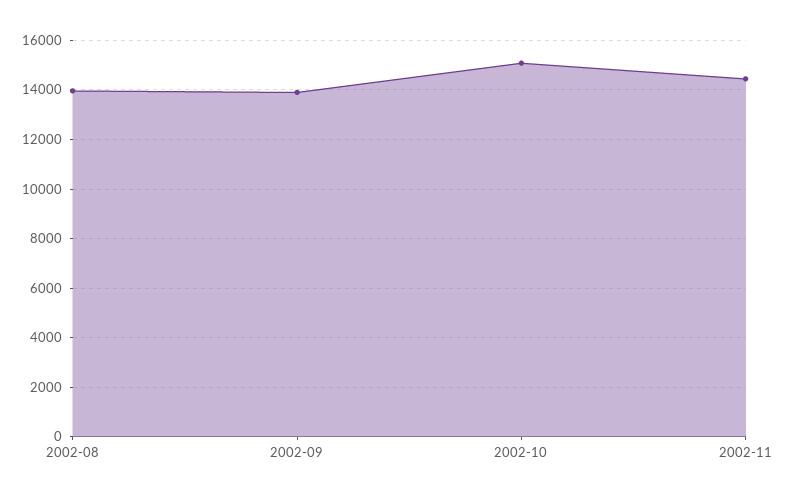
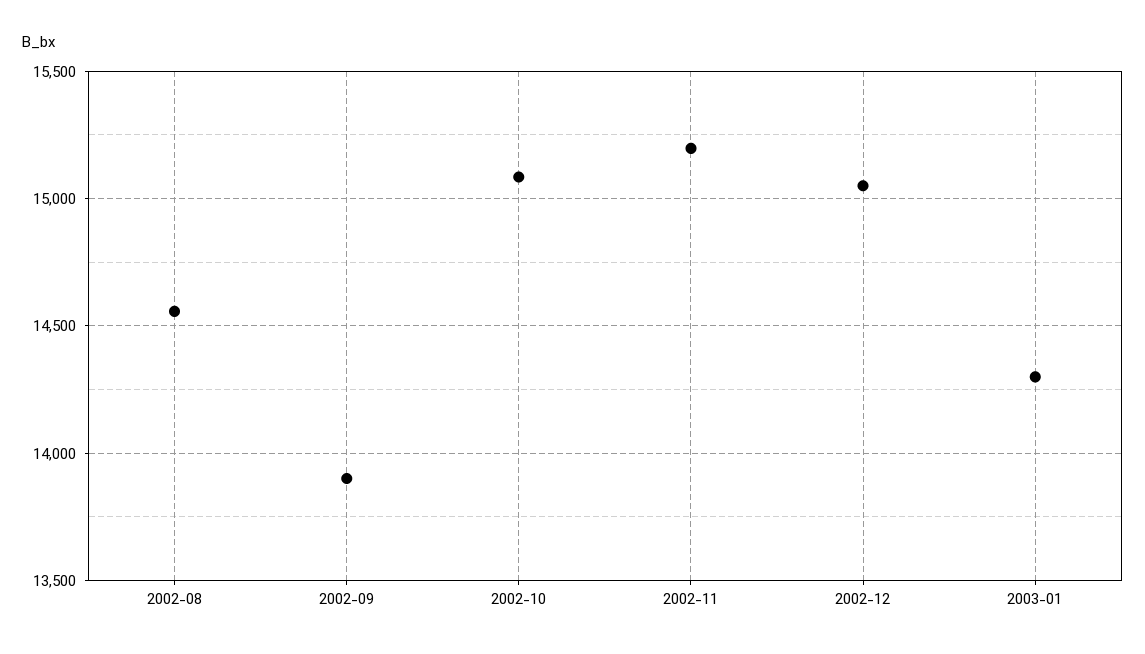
2002-08: 14000 -> 14550
2002-11: 14500 -> 15200
2002-12: none -> 15050
2003-01: none -> 14300

